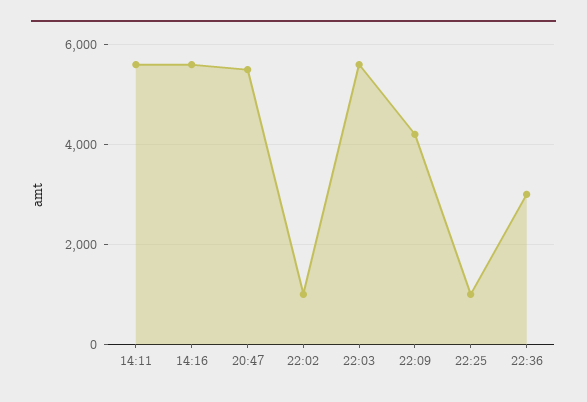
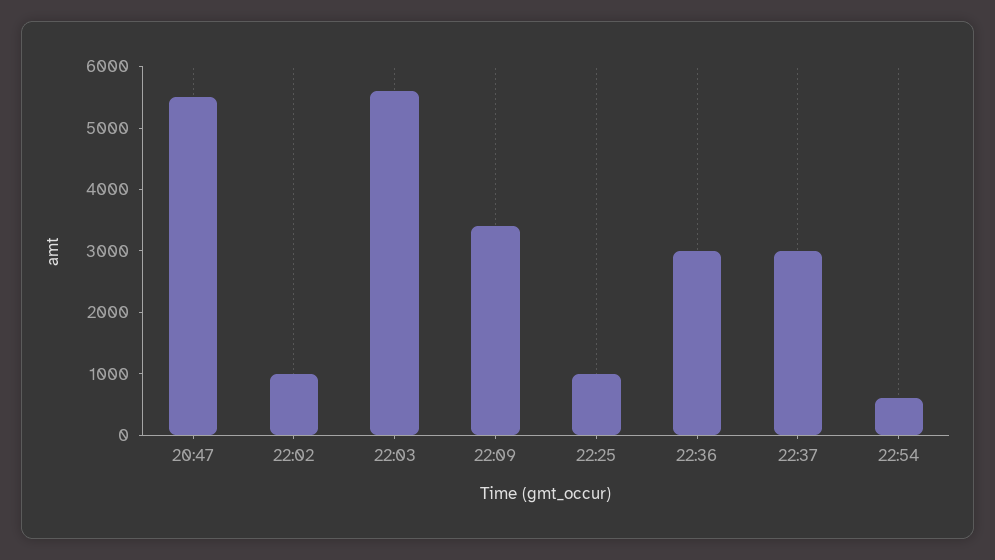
14:11: 5600 -> none
14:16: 5600 -> none
22:09: 4200 -> 3400
22:37: none -> 3000
22:54: none -> 600

